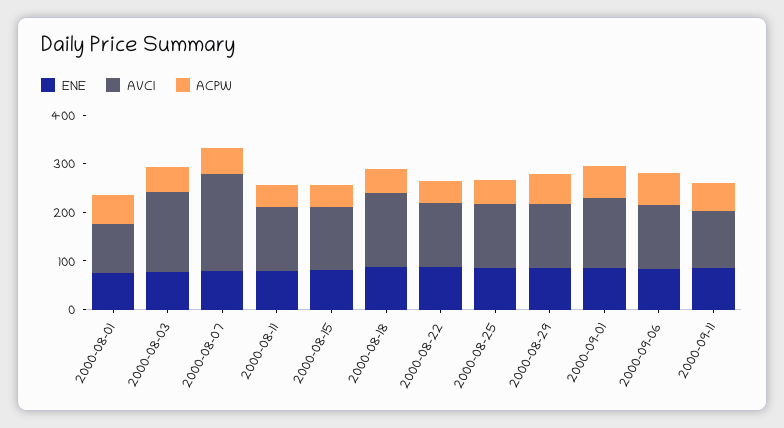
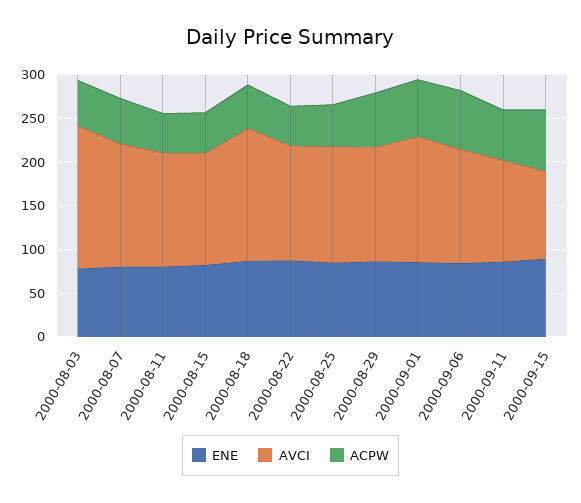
ENE, 2000-08-01: 80 -> none
AVCI, 2000-08-01: 100 -> none
ACPW, 2000-08-01: 60 -> none
AVCI, 2000-08-07: 200 -> 140
ENE, 2000-09-15: none -> 90
AVCI, 2000-09-15: none -> 100
ACPW, 2000-09-15: none -> 70

